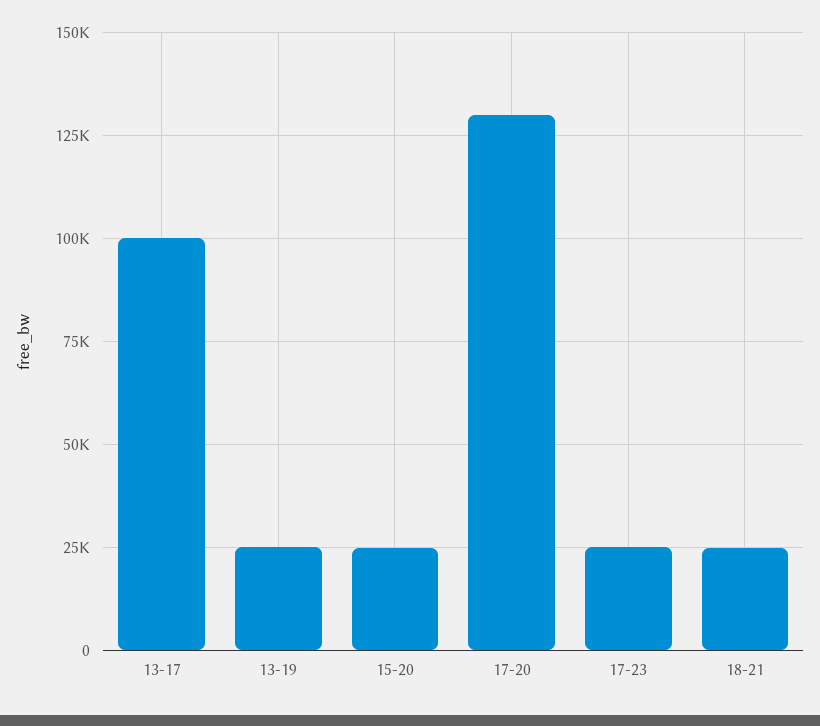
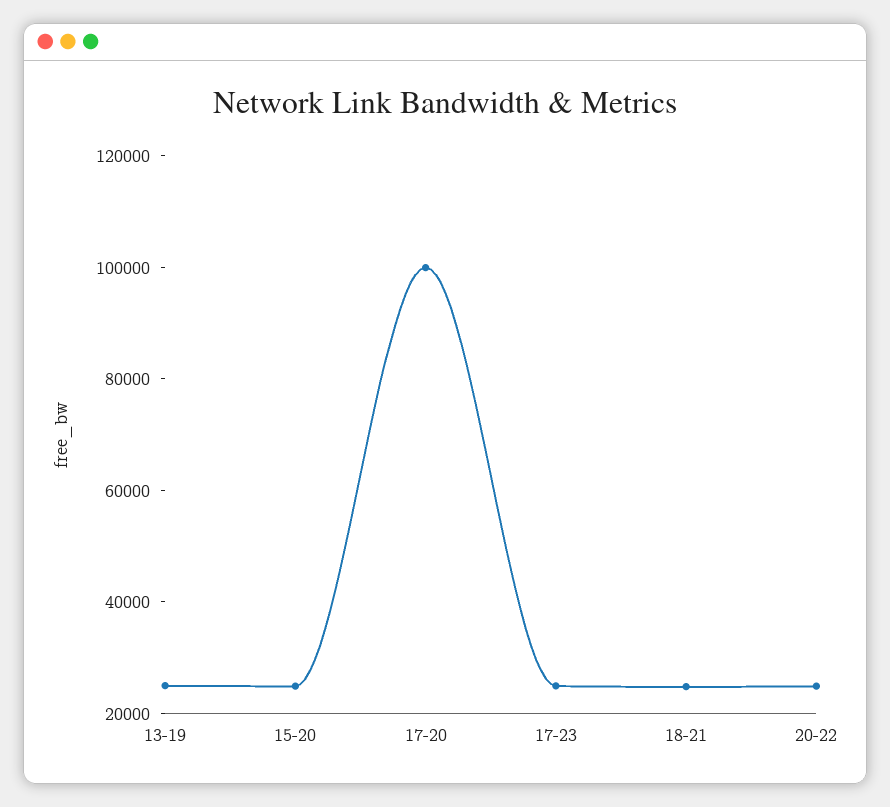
13-17: 100000 -> none
17-20: 130000 -> 100000
20-22: none -> 25000

